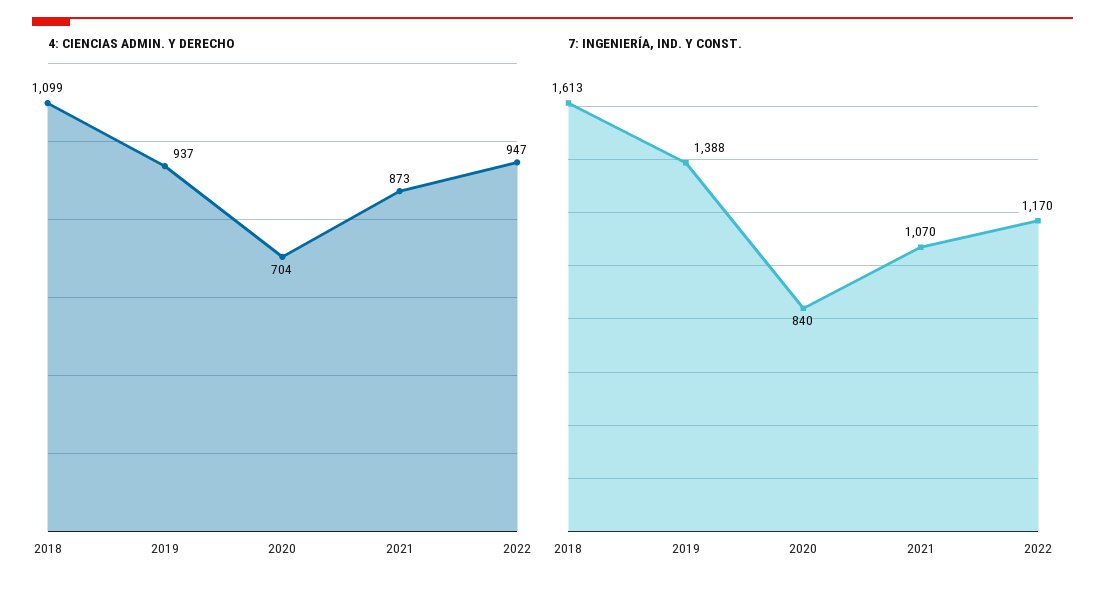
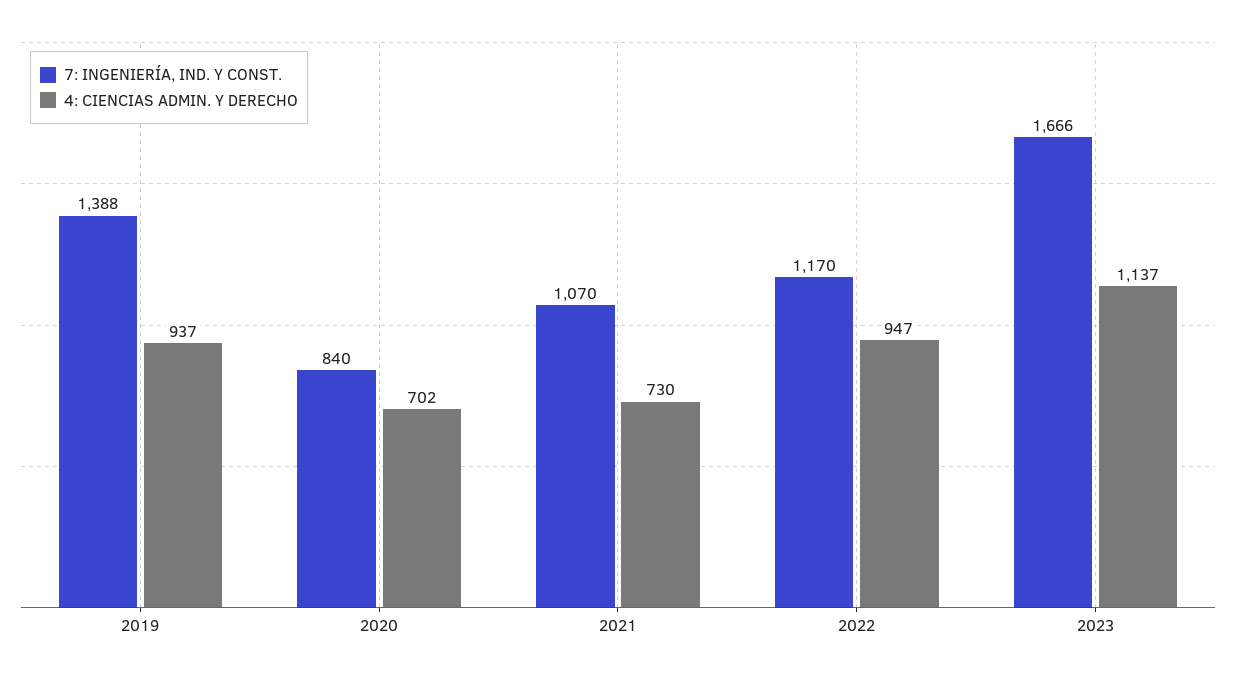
4: CIENCIAS ADMIN. Y DERECHO, 2018: 1099 -> none
4: CIENCIAS ADMIN. Y DERECHO, 2020: 704 -> 702
4: CIENCIAS ADMIN. Y DERECHO, 2021: 873 -> 730
7: INGENIERÍA, IND. Y CONST., 2018: 1613 -> none
7: INGENIERÍA, IND. Y CONST., 2023: none -> 1666
4: CIENCIAS ADMIN. Y DERECHO, 2023: none -> 1137

